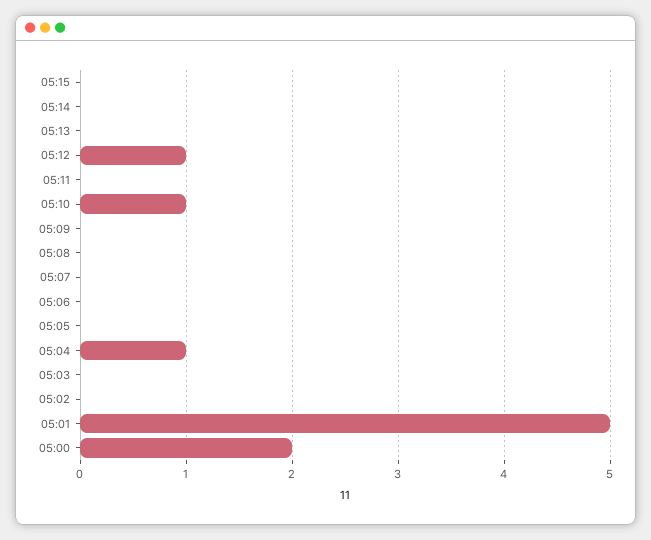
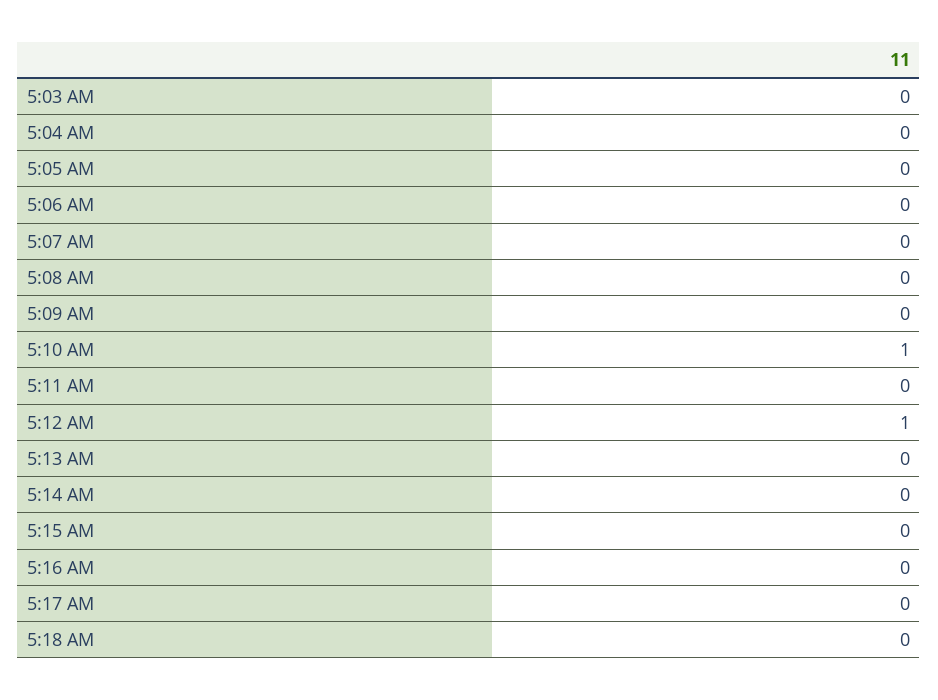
05:04: 1 -> 0
05:02: 0 -> none
05:01: 5 -> none
05:00: 2 -> none
5:16 AM: none -> 0
5:17 AM: none -> 0
5:18 AM: none -> 0

